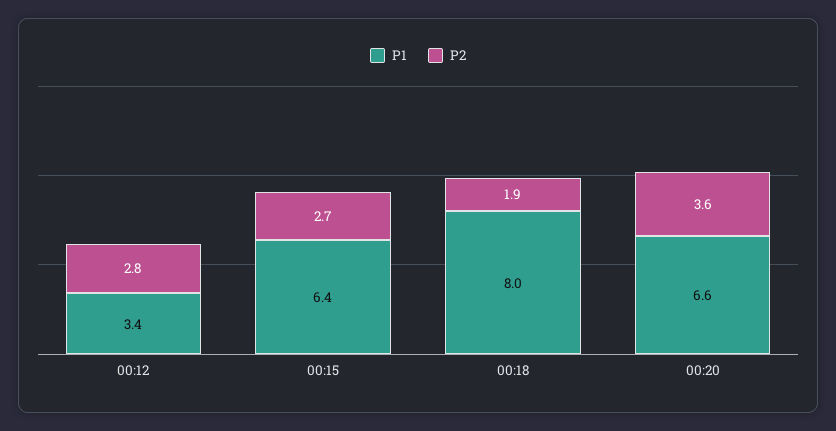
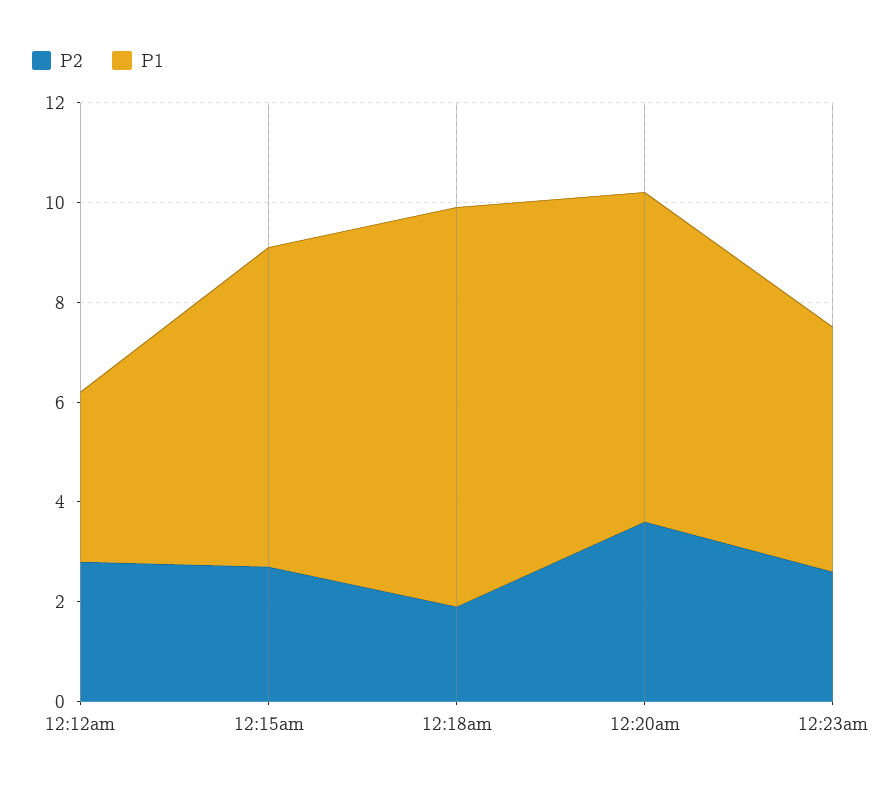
P2, 12:23am: none -> 2.5
P1, 12:23am: none -> 5

